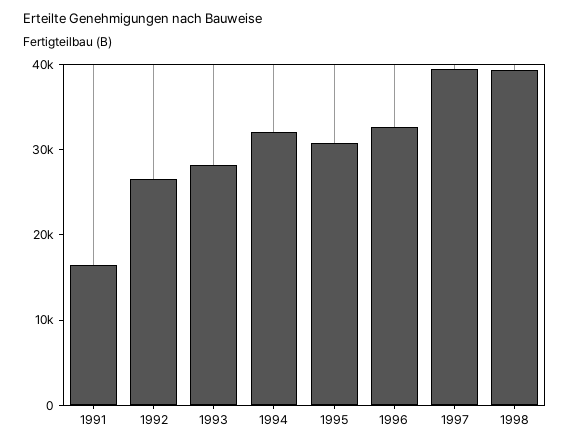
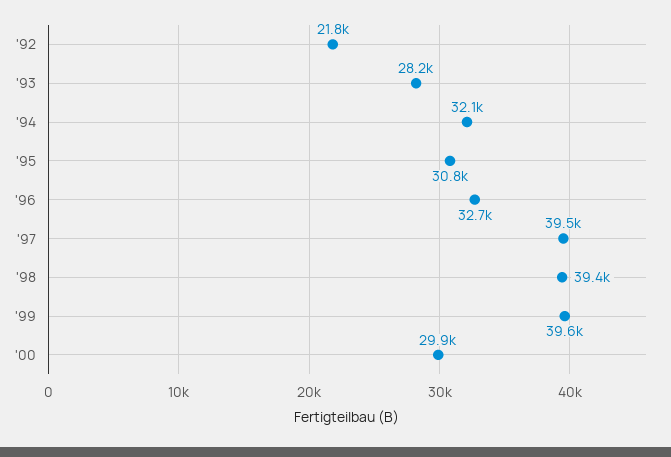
1991: 16000 -> none
1992: 26000 -> 21800
'99: none -> 39600
'00: none -> 29900

